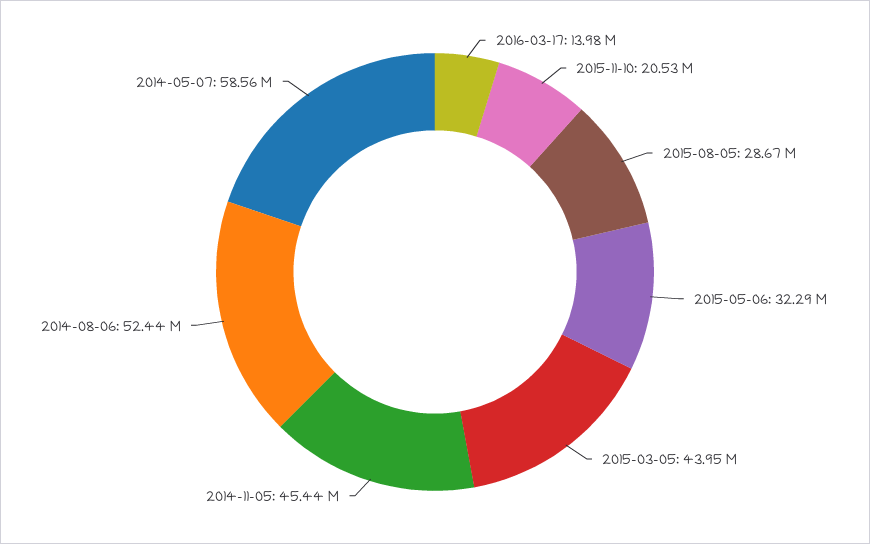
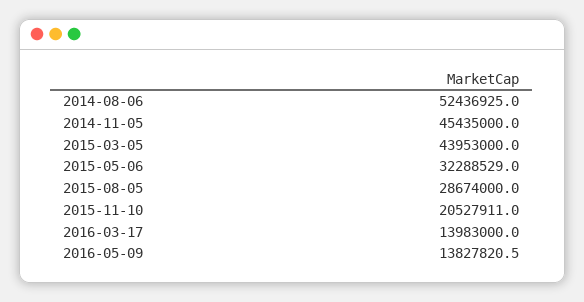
2014-05-07: 58560000 -> none
2016-05-09: none -> 13827820.5

